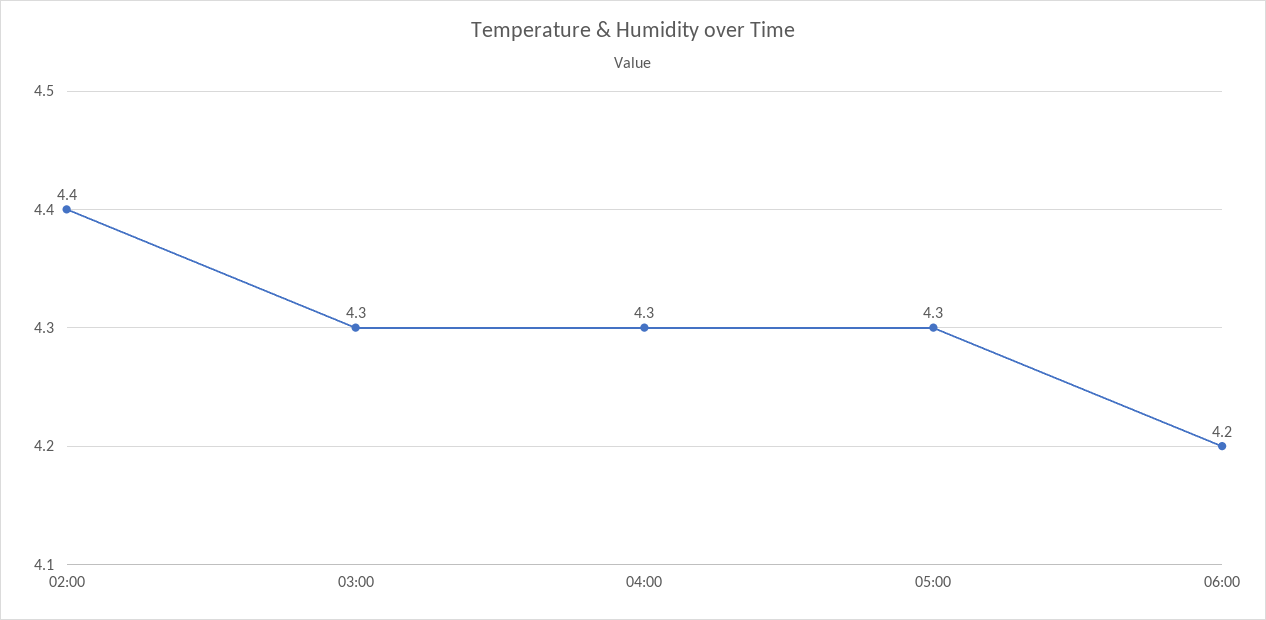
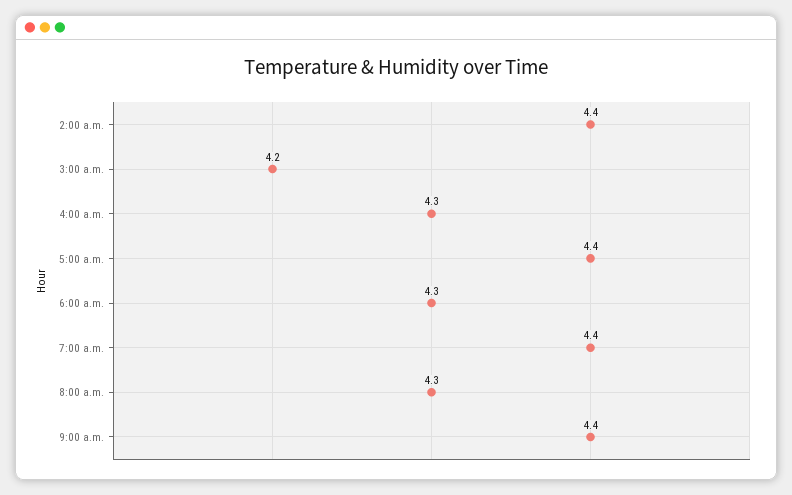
03:00: 4.3 -> 4.2
05:00: 4.3 -> 4.4
06:00: 4.2 -> 4.3
7:00 a.m.: none -> 4.4
8:00 a.m.: none -> 4.3
9:00 a.m.: none -> 4.4

